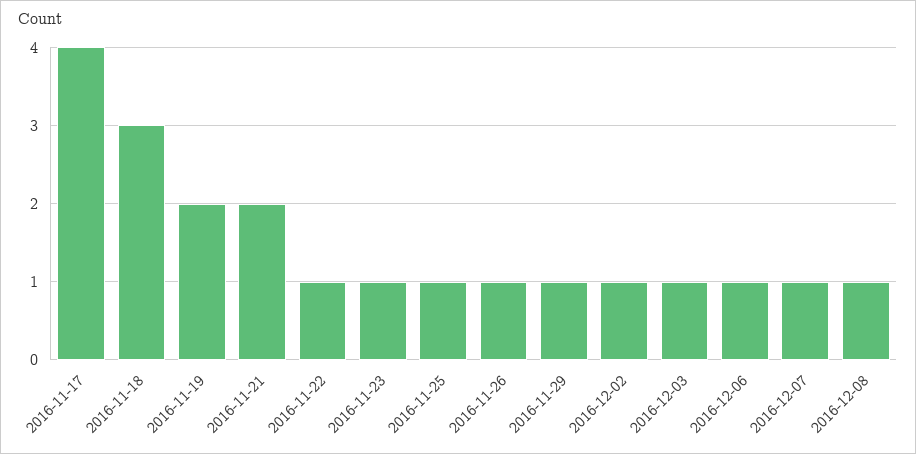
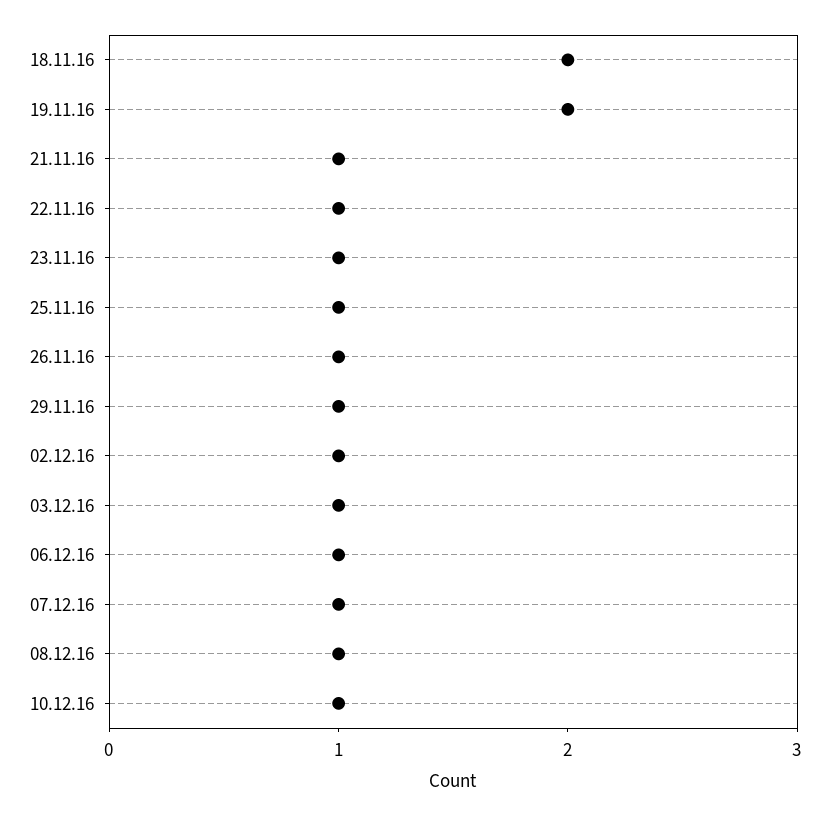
2016-11-17: 4 -> none
2016-11-18: 3 -> 2
2016-11-21: 2 -> 1
10.12.16: none -> 1

